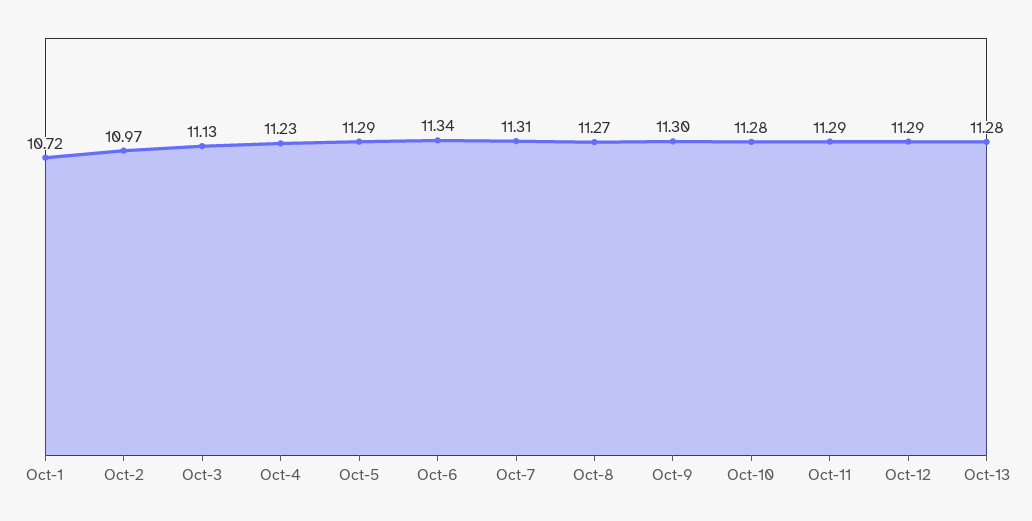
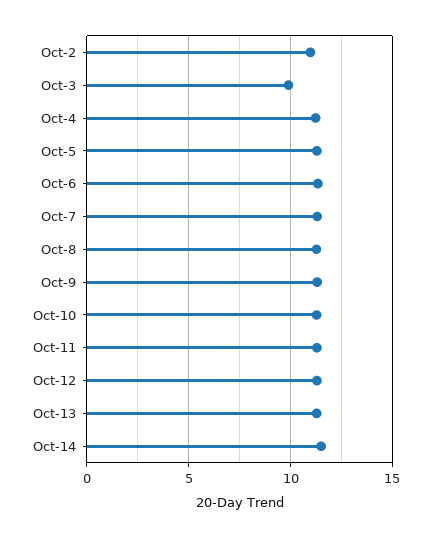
Oct-1: 10.72 -> none
Oct-3: 11.13 -> 10
Oct-14: none -> 11.5

